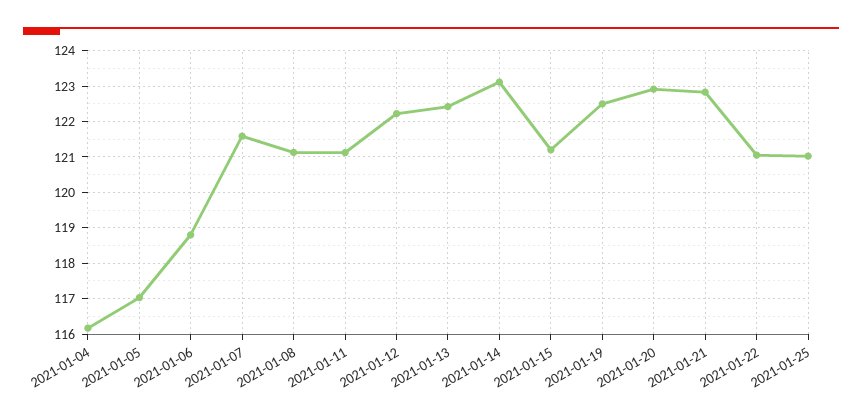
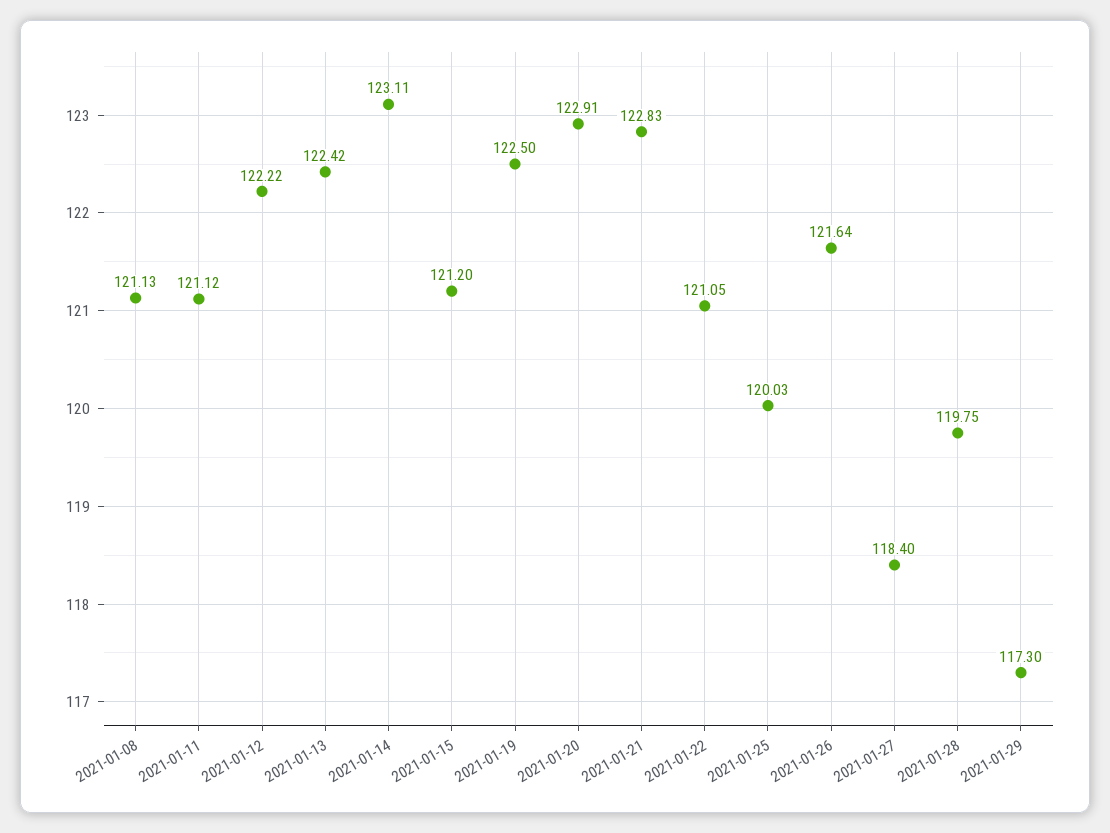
2021-01-04: 116.2 -> none
2021-01-05: 117 -> none
2021-01-06: 118.8 -> none
2021-01-07: 121.6 -> none
2021-01-25: 121 -> 120.03
2021-01-26: none -> 121.64
2021-01-27: none -> 118.4
2021-01-28: none -> 119.75
2021-01-29: none -> 117.3

